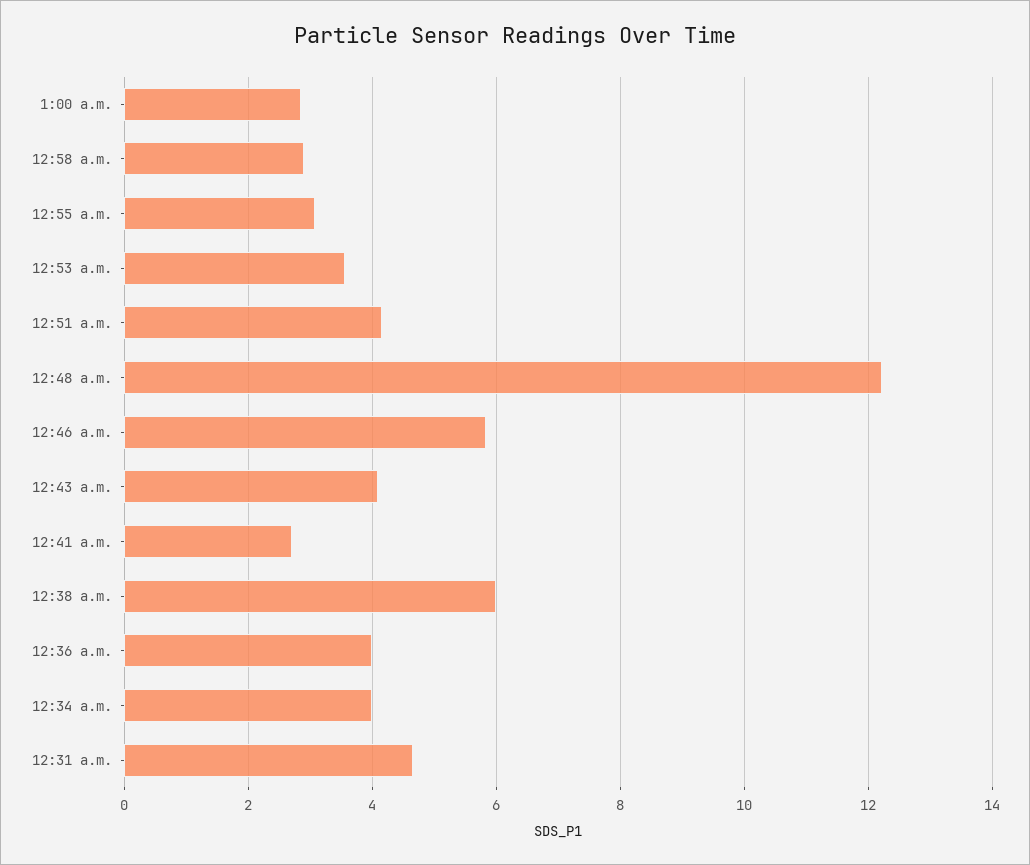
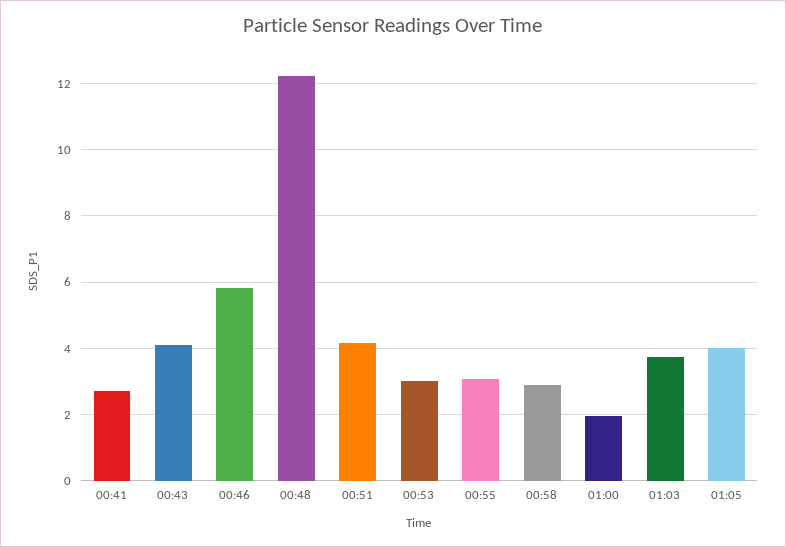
1:00 a.m.: 2.8 -> 2
12:53 a.m.: 3.6 -> 3
12:38 a.m.: 6 -> none
12:36 a.m.: 4 -> none
12:34 a.m.: 4 -> none
12:31 a.m.: 4.6 -> none
01:03: none -> 3.8
01:05: none -> 4

